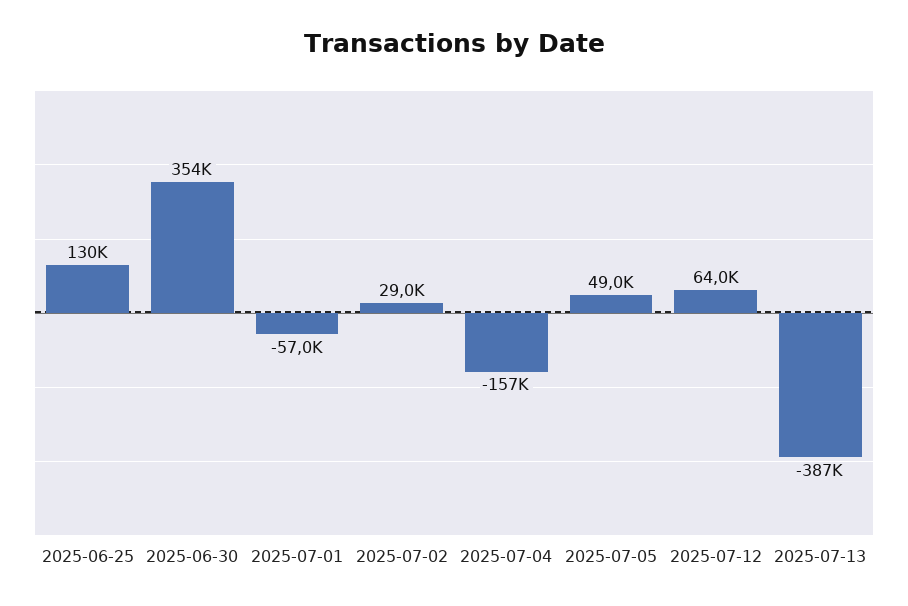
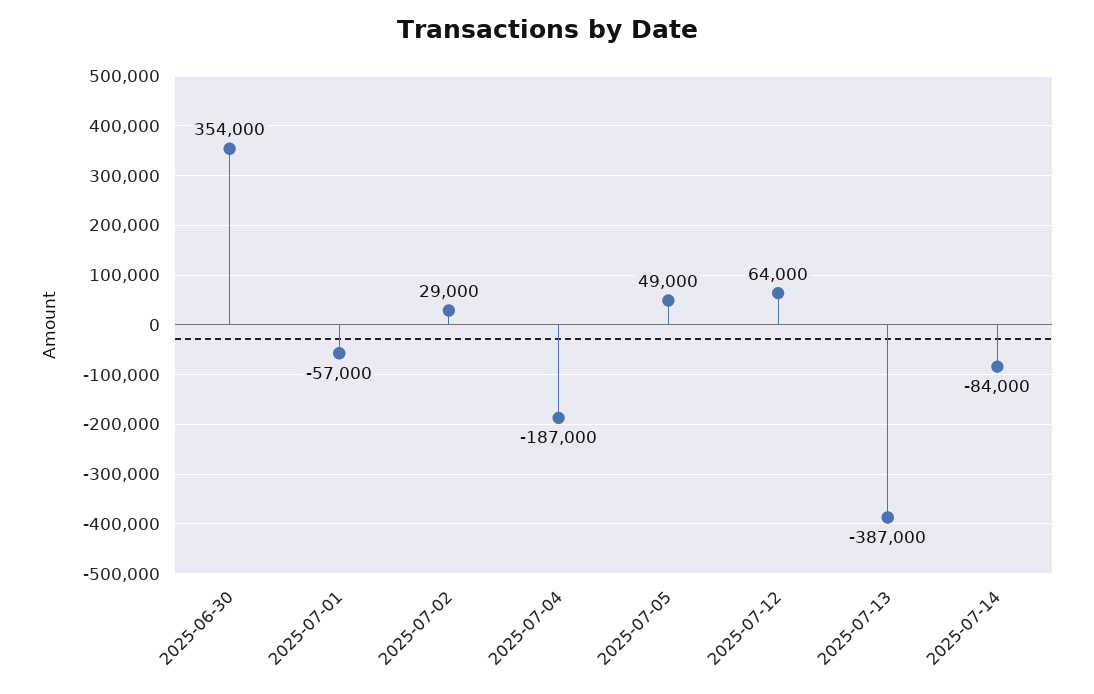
2025-06-25: 130000 -> none
2025-07-04: -157000 -> -187000
2025-07-14: none -> -84000

